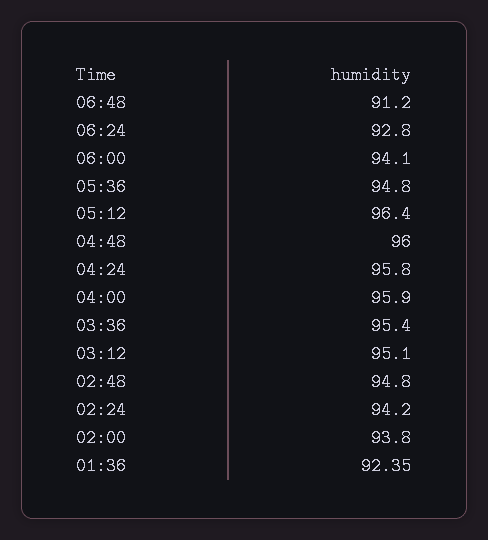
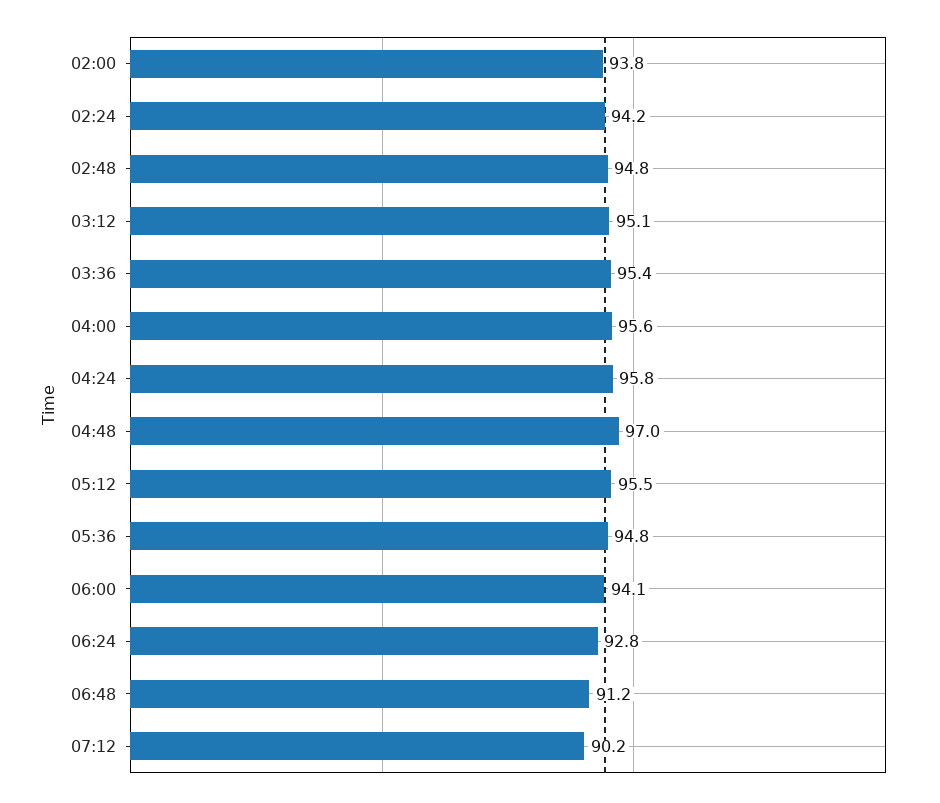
05:12: 96.4 -> 95.5
04:48: 96 -> 97
04:00: 95.9 -> 95.6
01:36: 92.35 -> none
07:12: none -> 90.2

